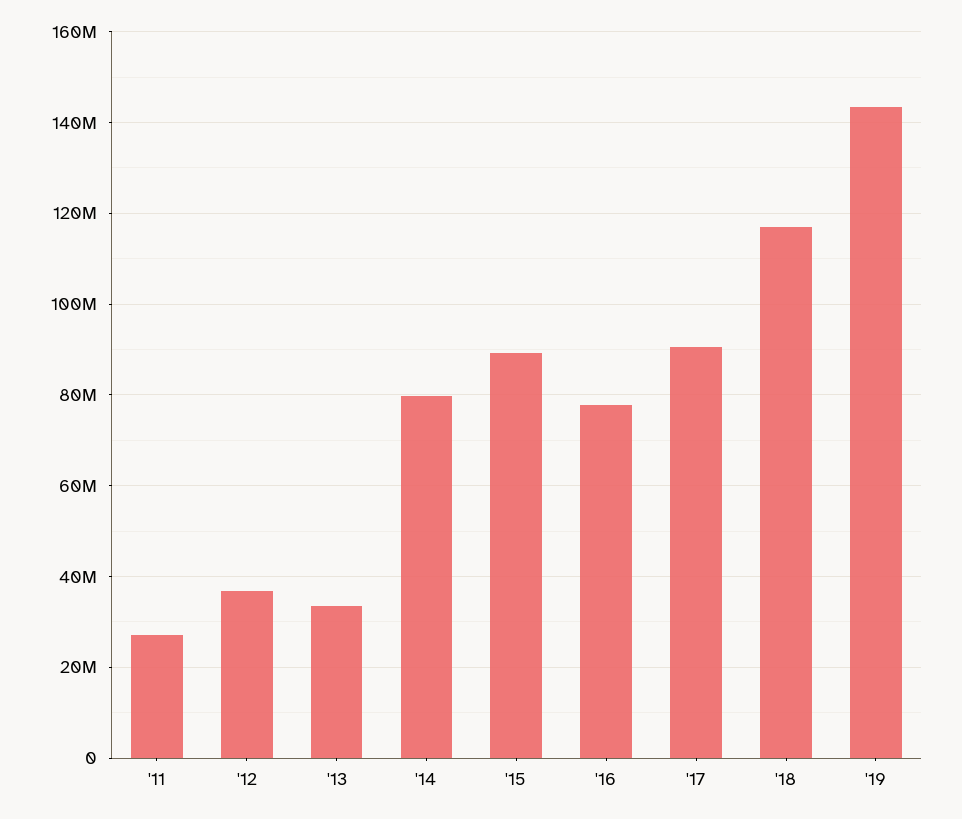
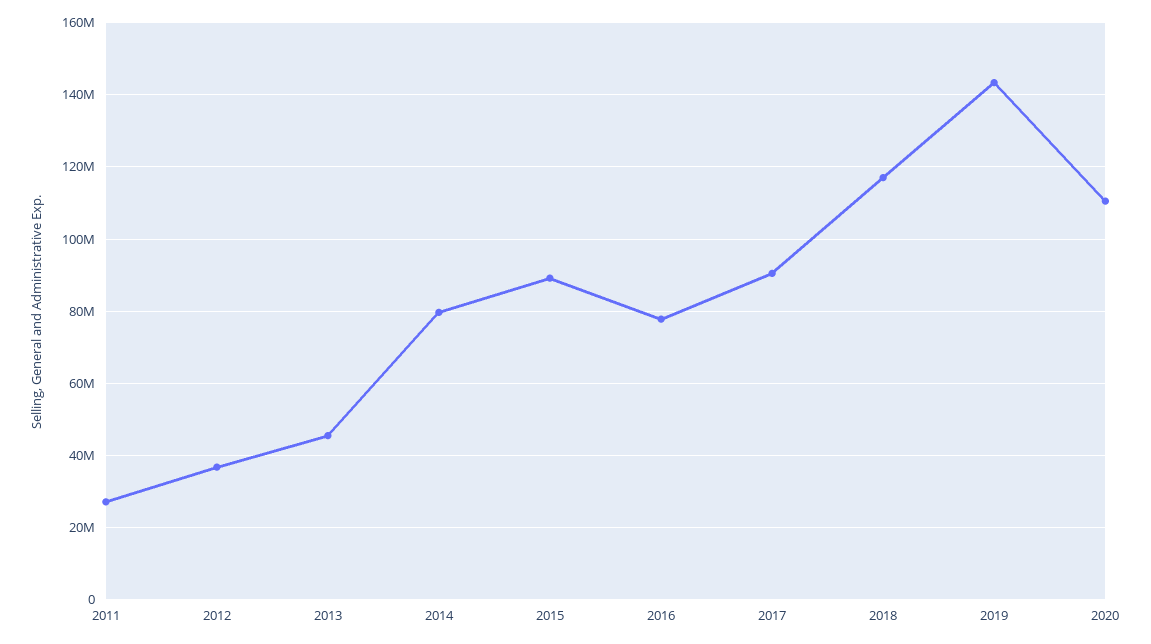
'13: 34000000 -> 46000000
2020: none -> 110000000

